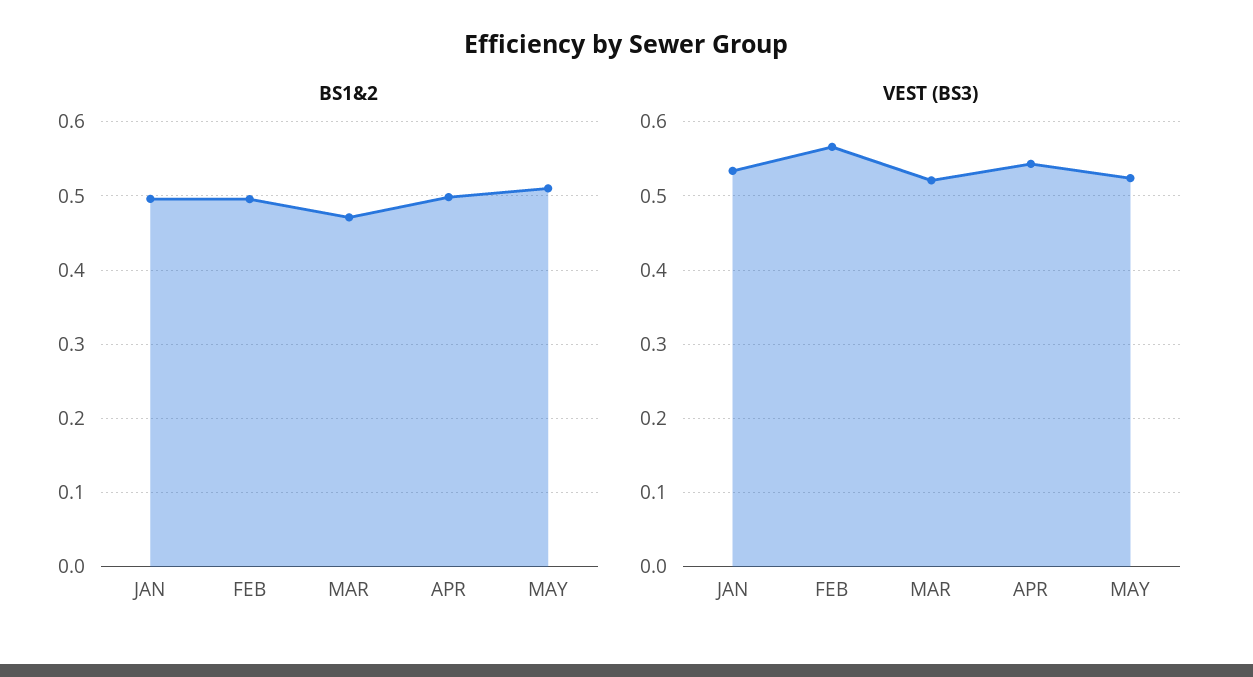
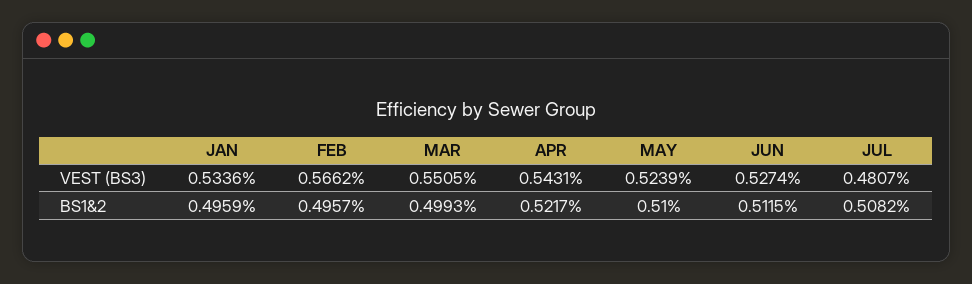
BS1&2, MAR: 0.47 -> 0.4993
BS1&2, APR: 0.5 -> 0.5217
VEST (BS3), MAR: 0.52 -> 0.5505
VEST (BS3), JUN: none -> 0.5274
VEST (BS3), JUL: none -> 0.4807
BS1&2, JUN: none -> 0.5115
BS1&2, JUL: none -> 0.5082

